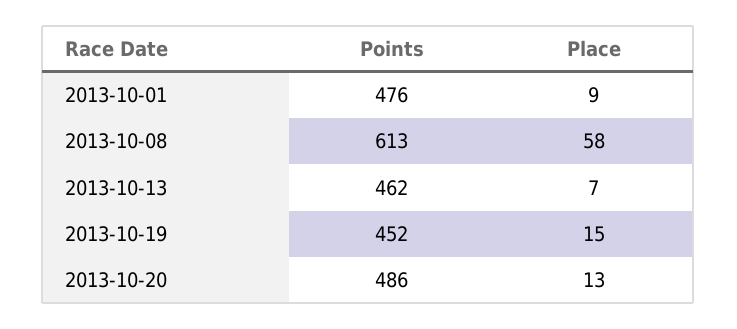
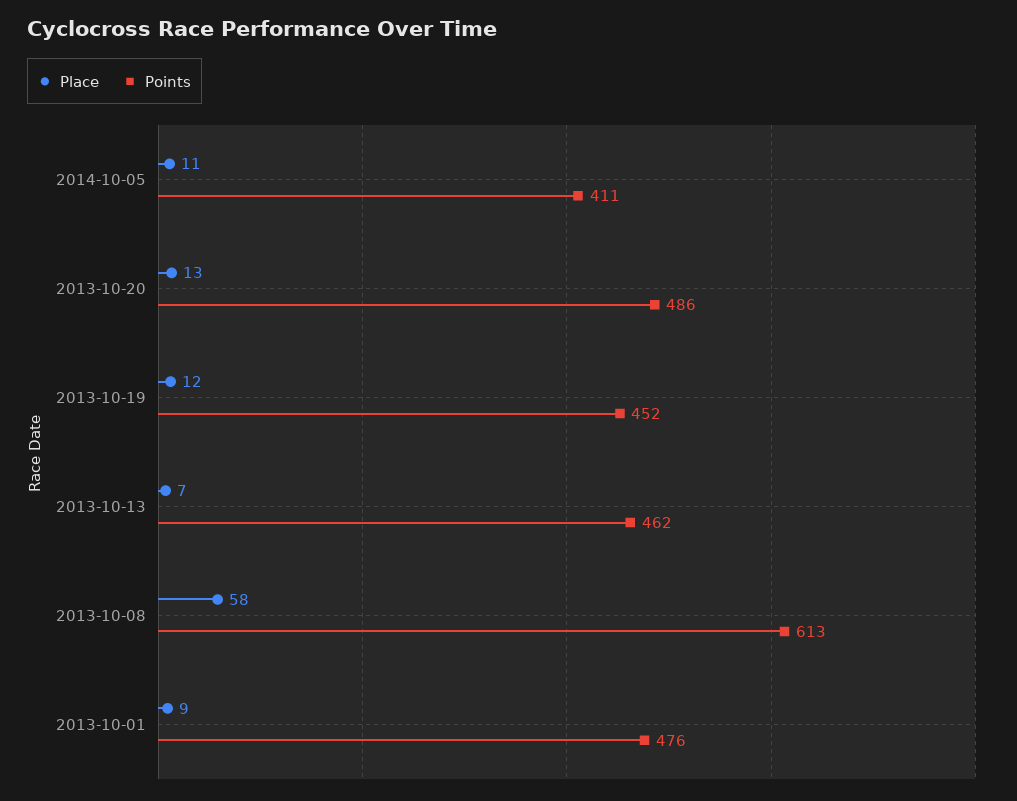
Place, 2013-10-19: 15 -> 12
Place, 2014-10-05: none -> 11
Points, 2014-10-05: none -> 411

